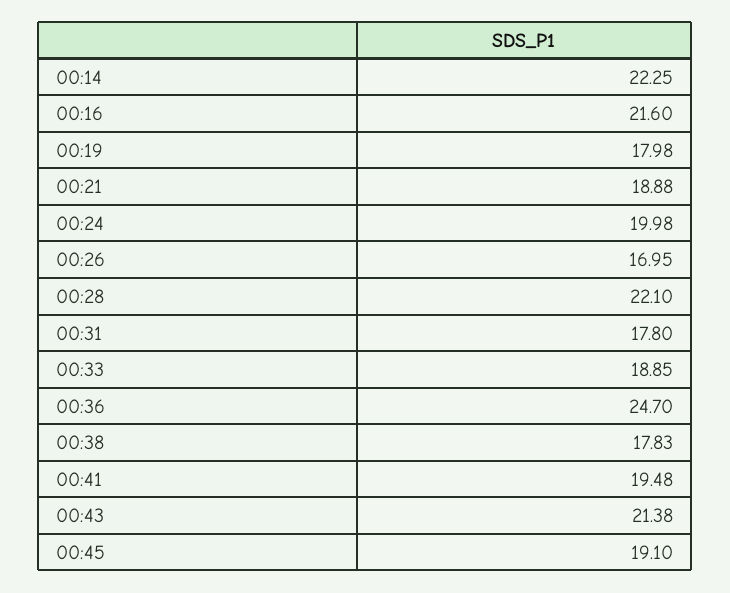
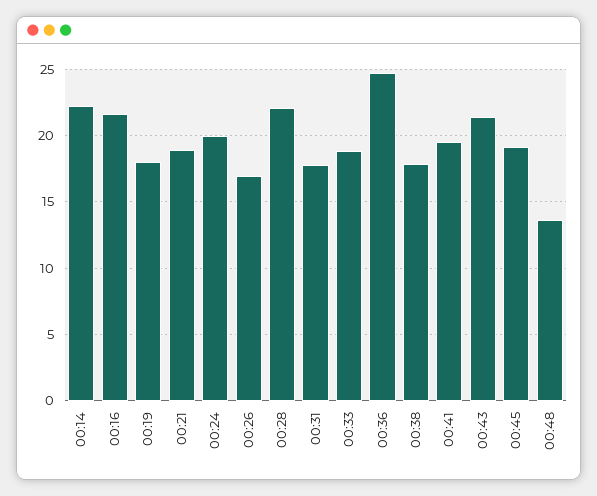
00:48: none -> 13.5

